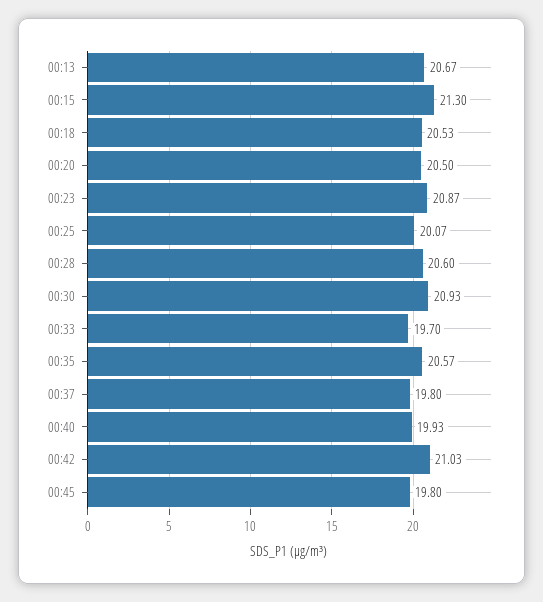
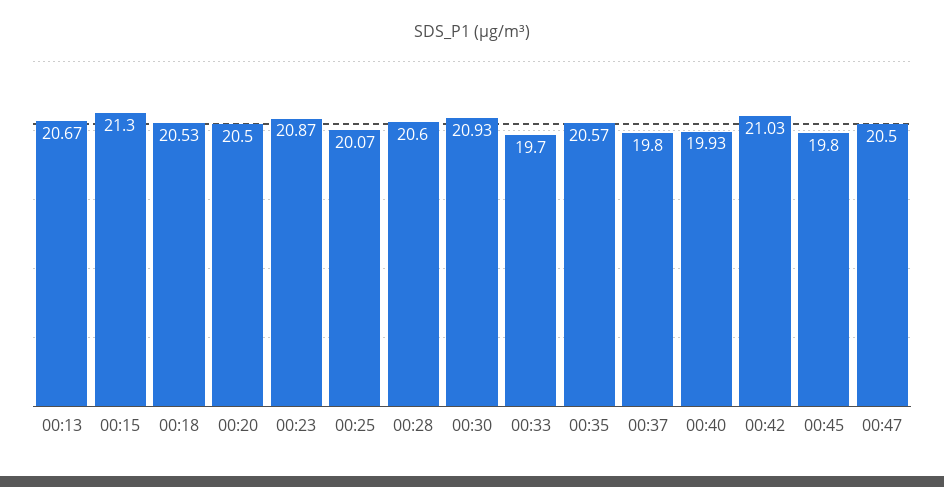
00:47: none -> 20.5

